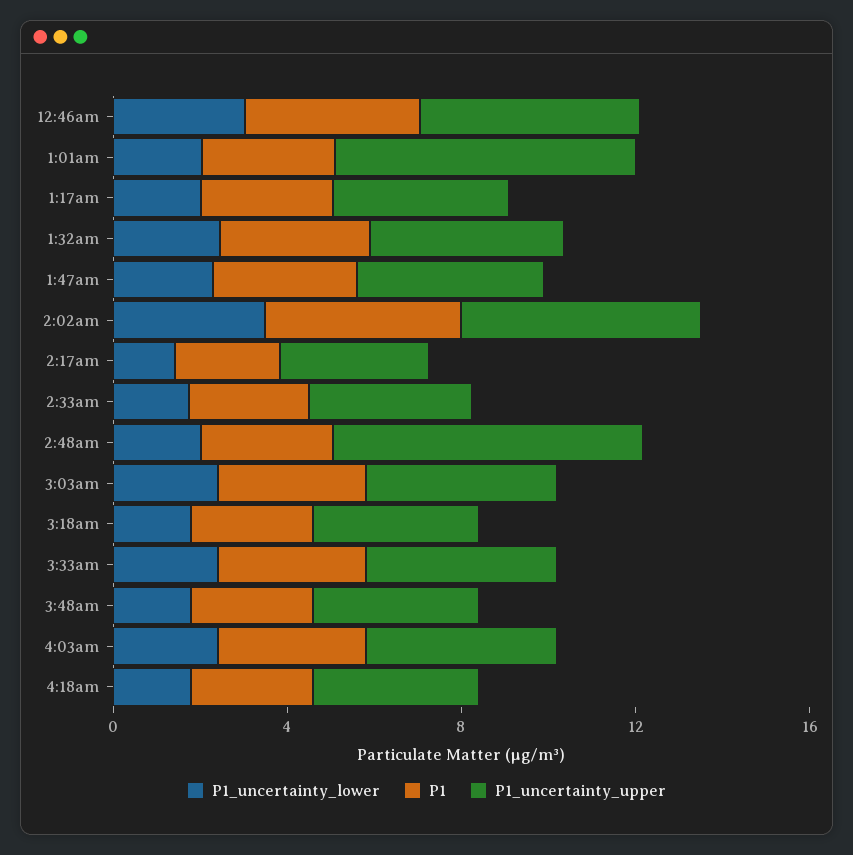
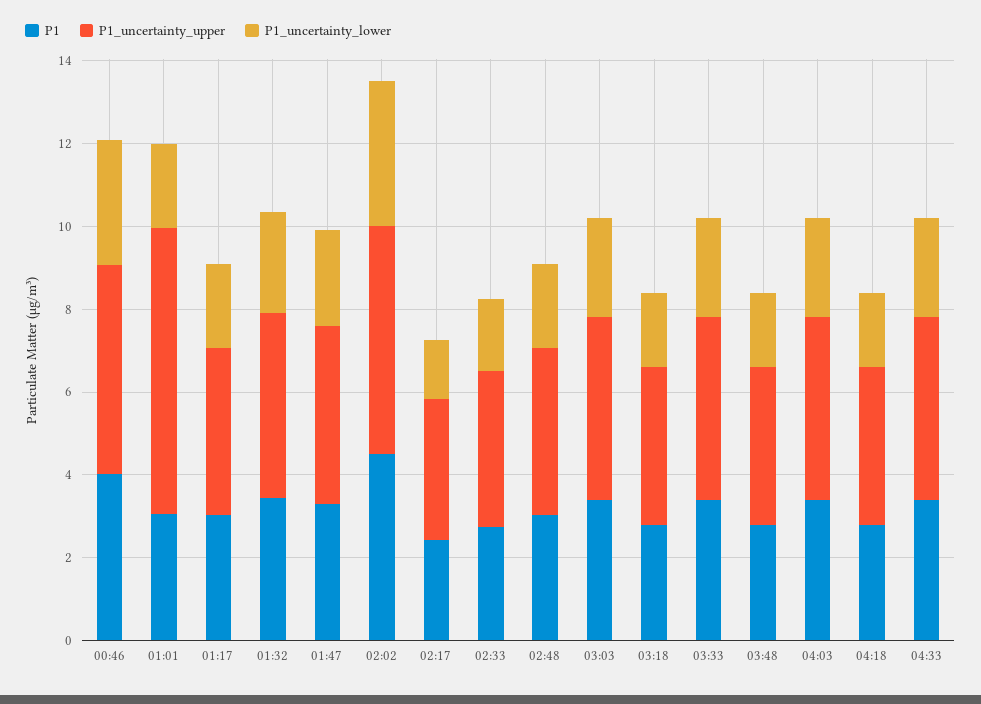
P1_uncertainty_upper, 2:48am: 7 -> 4
P1, 04:33: none -> 3.5
P1_uncertainty_upper, 04:33: none -> 4.5
P1_uncertainty_lower, 04:33: none -> 2.5

